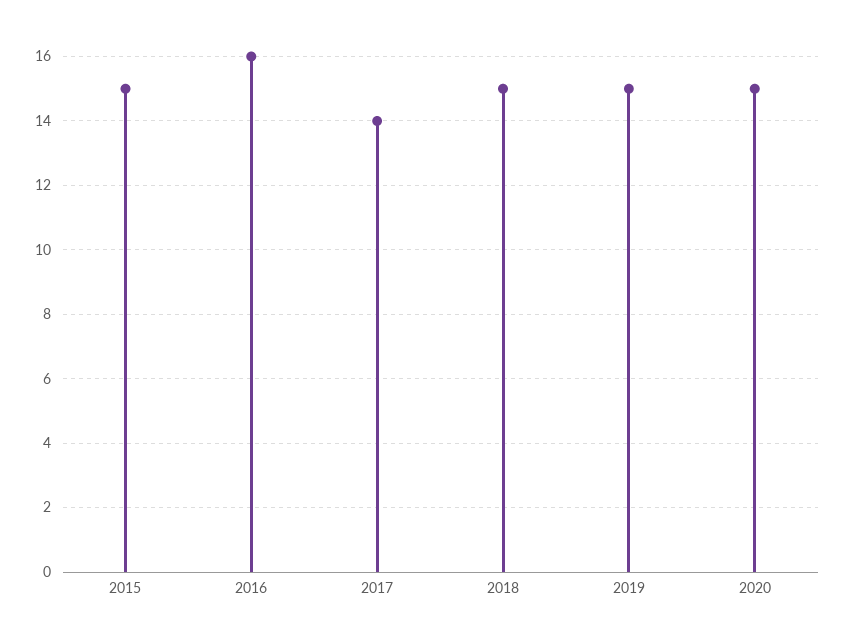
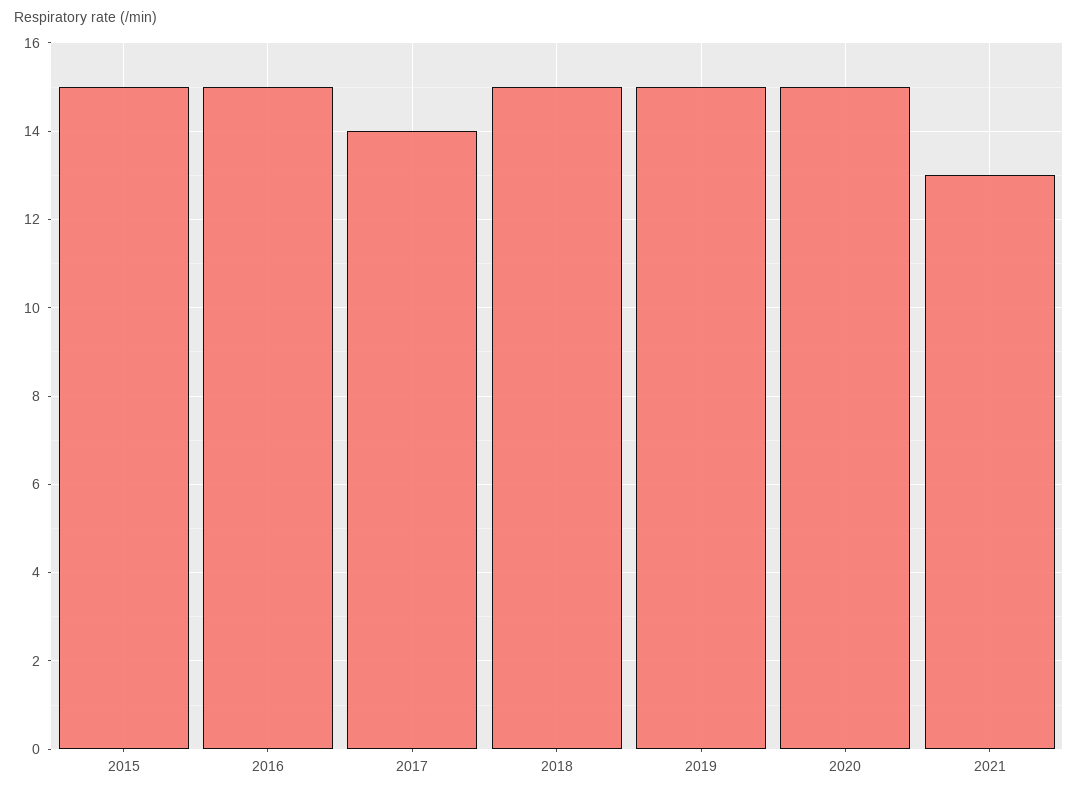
2016: 16 -> 15
2021: none -> 13

